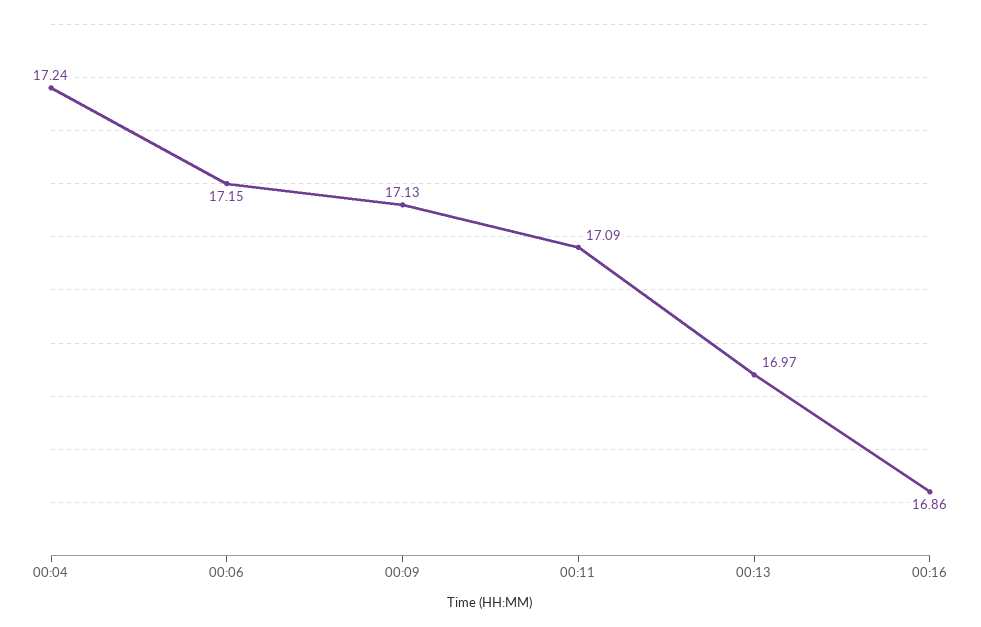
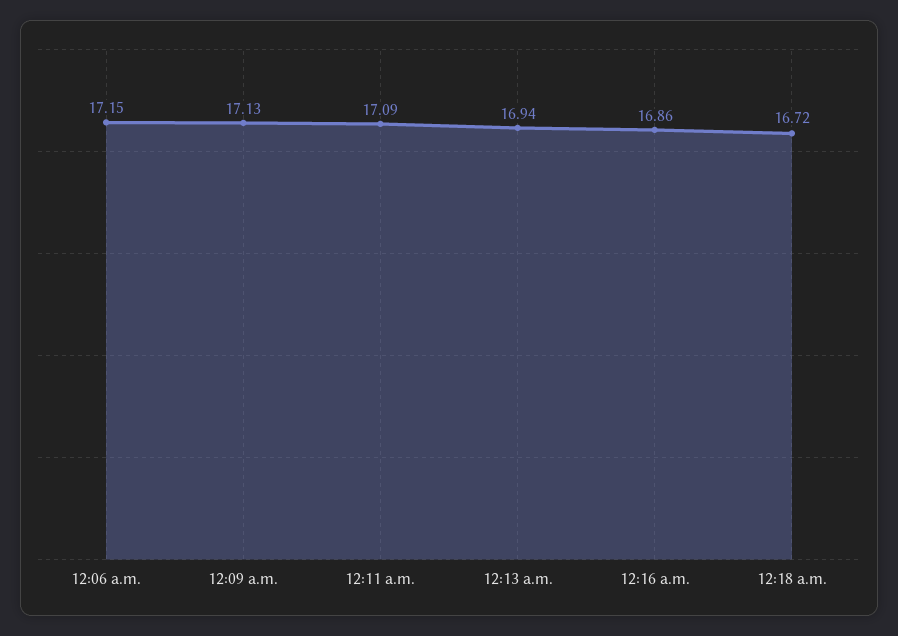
00:04: 17.24 -> none
00:13: 16.97 -> 16.94
12:18 a.m.: none -> 16.72

